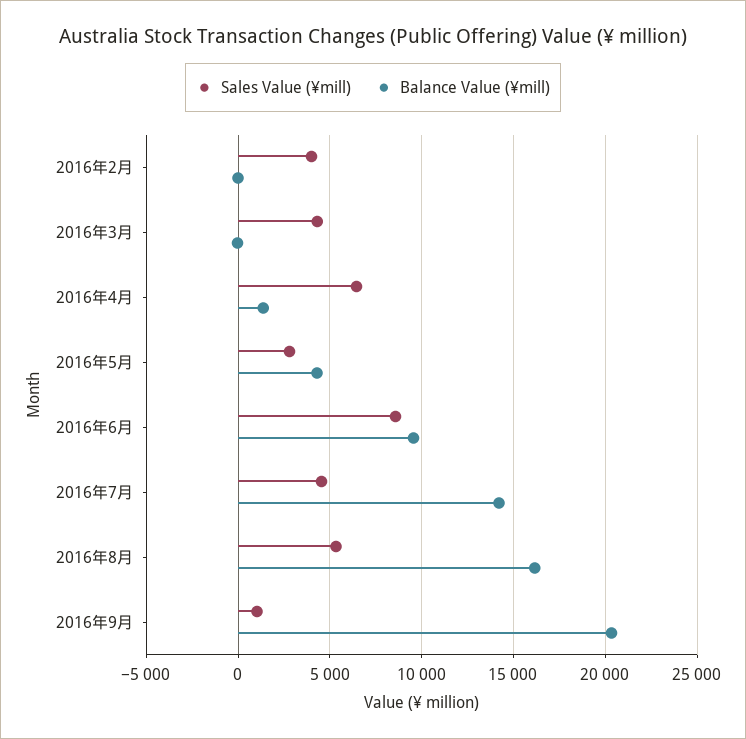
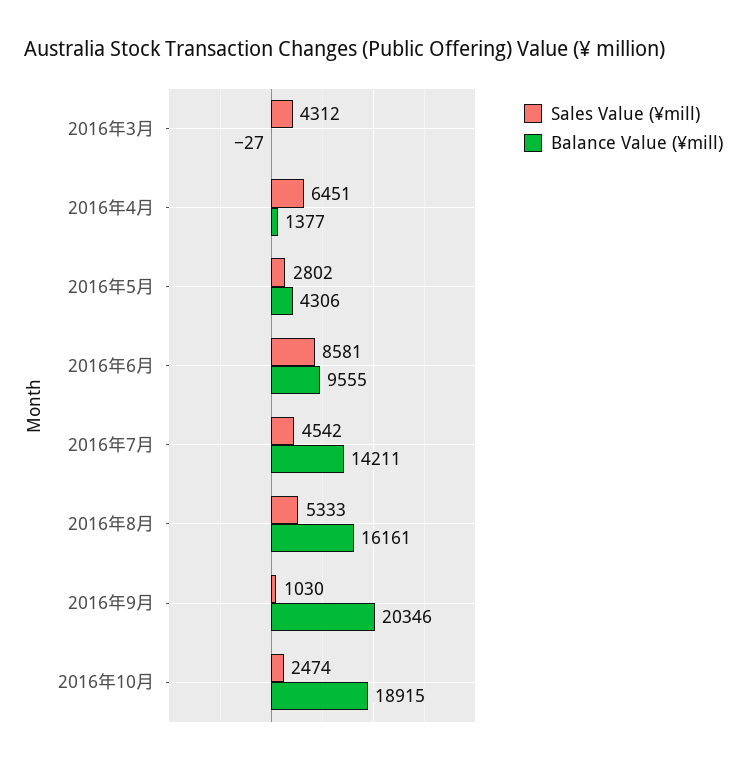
Sales Value (¥mill), 2016年2月: 4000 -> none
Balance Value (¥mill), 2016年2月: 0 -> none
Sales Value (¥mill), 2016年10月: none -> 2474
Balance Value (¥mill), 2016年10月: none -> 18915

